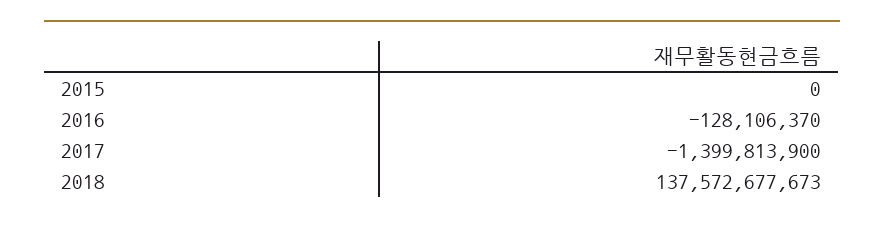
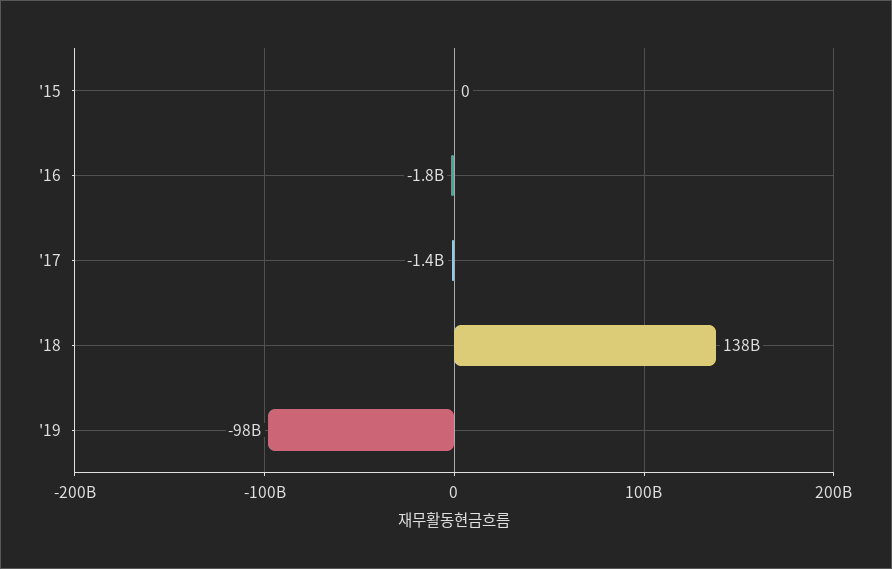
2016: -128106370 -> -1800000000
'19: none -> -98000000000

